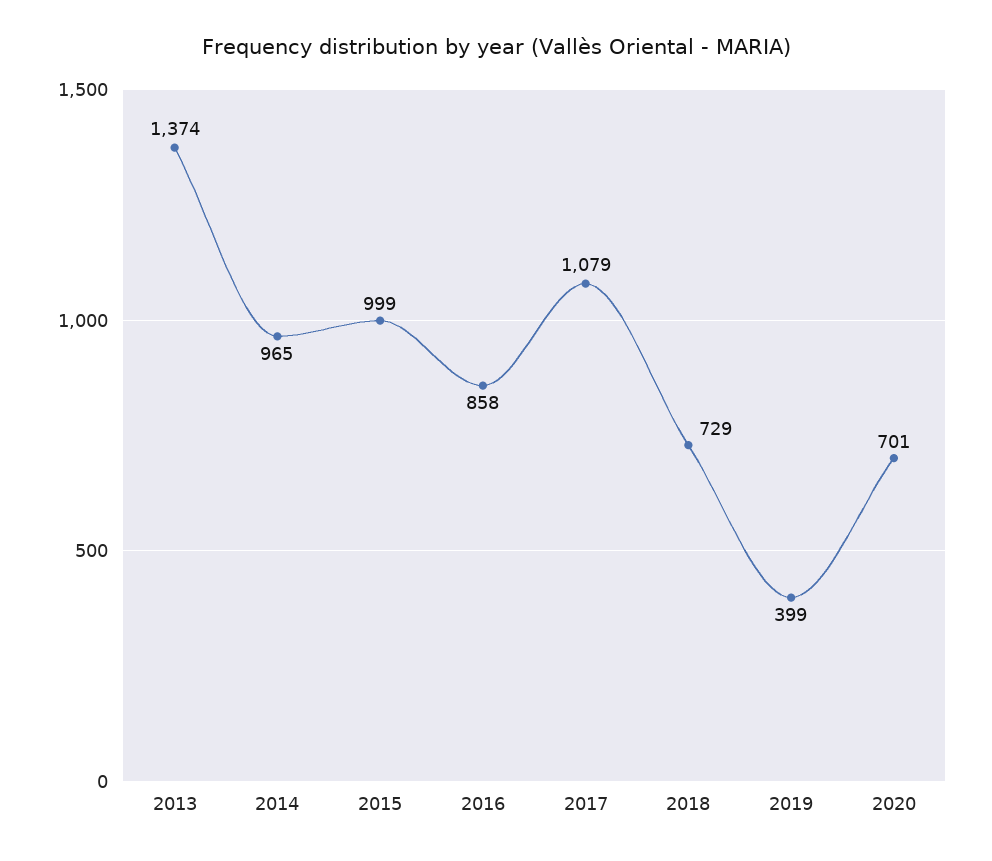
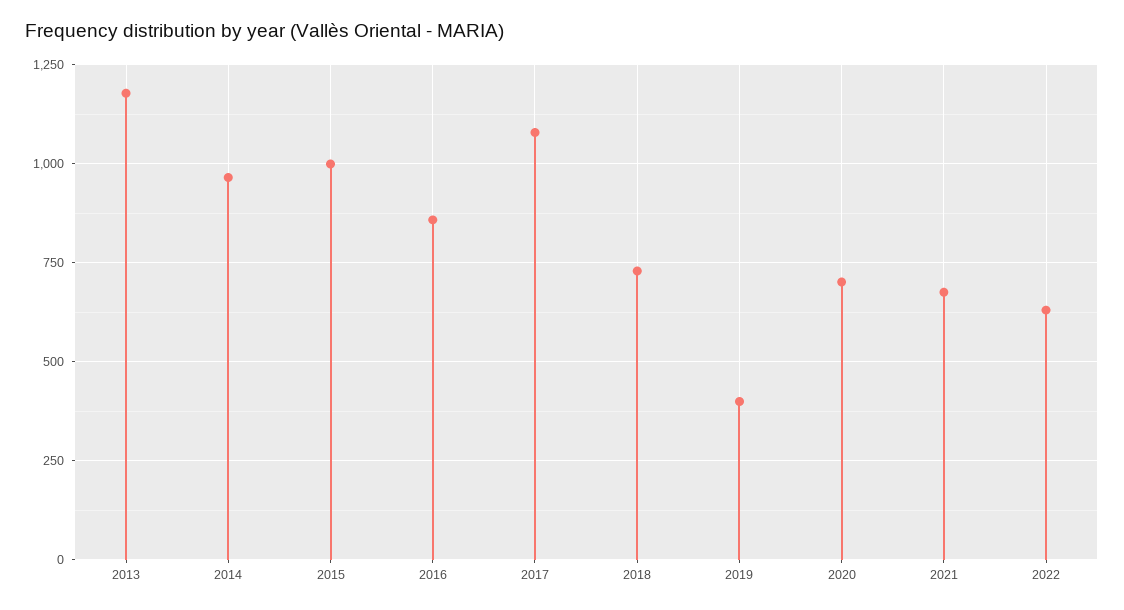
2013: 1374 -> 1175
2021: none -> 675
2022: none -> 625

